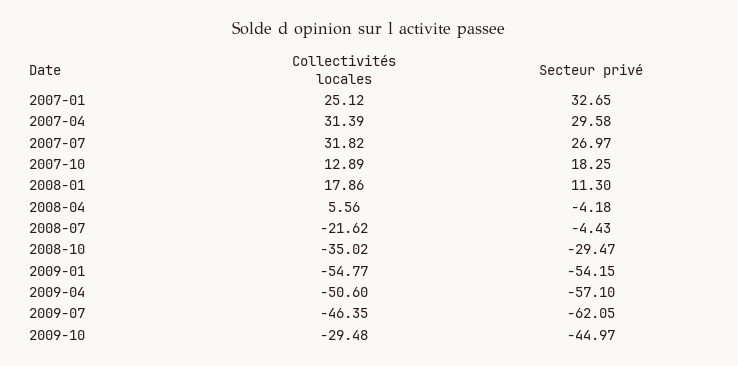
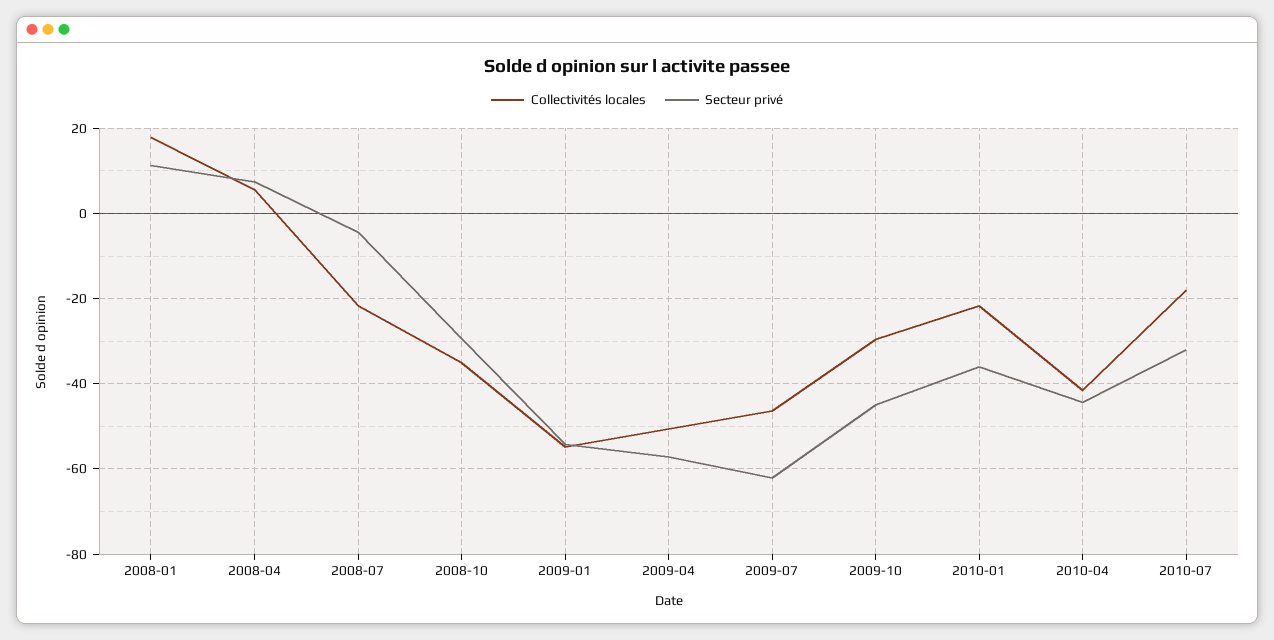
Collectivités locales, 2007-01: 25.12 -> none
Secteur privé, 2007-01: 32.65 -> none
Collectivités locales, 2007-04: 31.39 -> none
Secteur privé, 2007-04: 29.58 -> none
Collectivités locales, 2007-07: 31.82 -> none
Secteur privé, 2007-07: 26.97 -> none
Collectivités locales, 2007-10: 12.89 -> none
Secteur privé, 2007-10: 18.25 -> none
Secteur privé, 2008-04: -4.18 -> 8
Collectivités locales, 2010-01: none -> -22
Secteur privé, 2010-01: none -> -36
Collectivités locales, 2010-04: none -> -42
Secteur privé, 2010-04: none -> -44
Collectivités locales, 2010-07: none -> -18
Secteur privé, 2010-07: none -> -32

